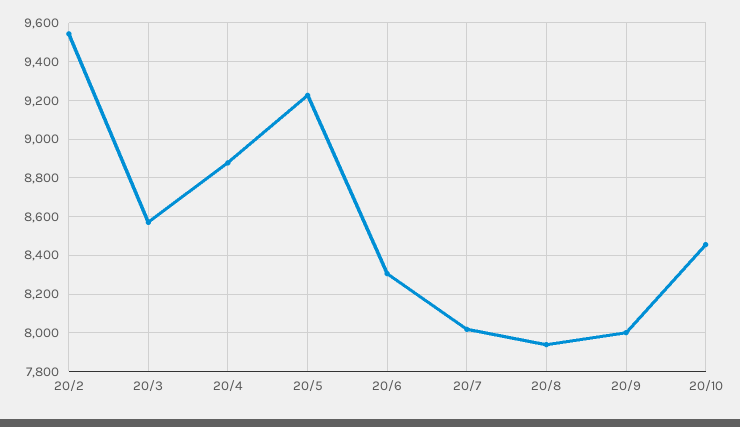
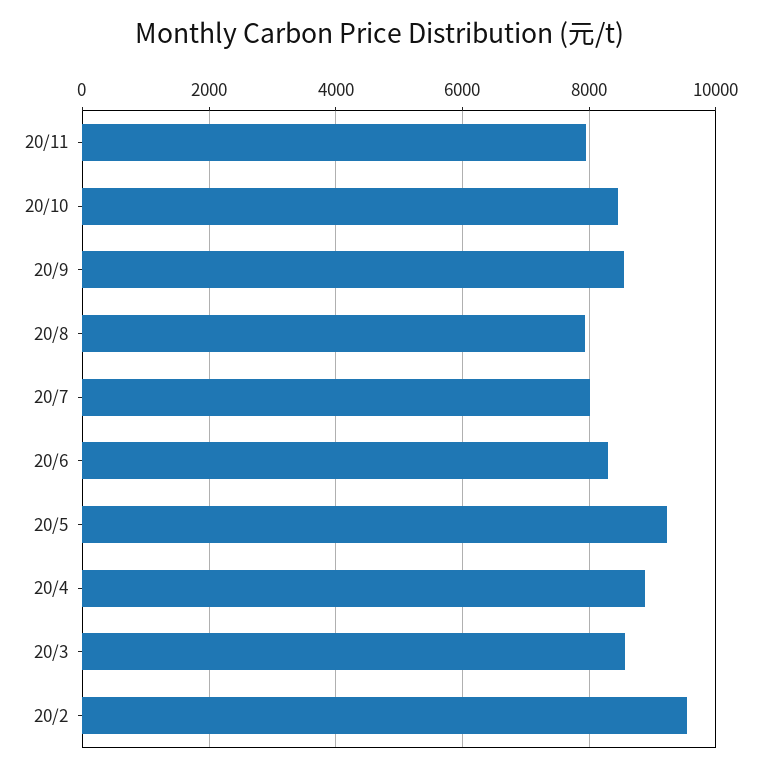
20/9: 8000 -> 8600
20/11: none -> 8000

